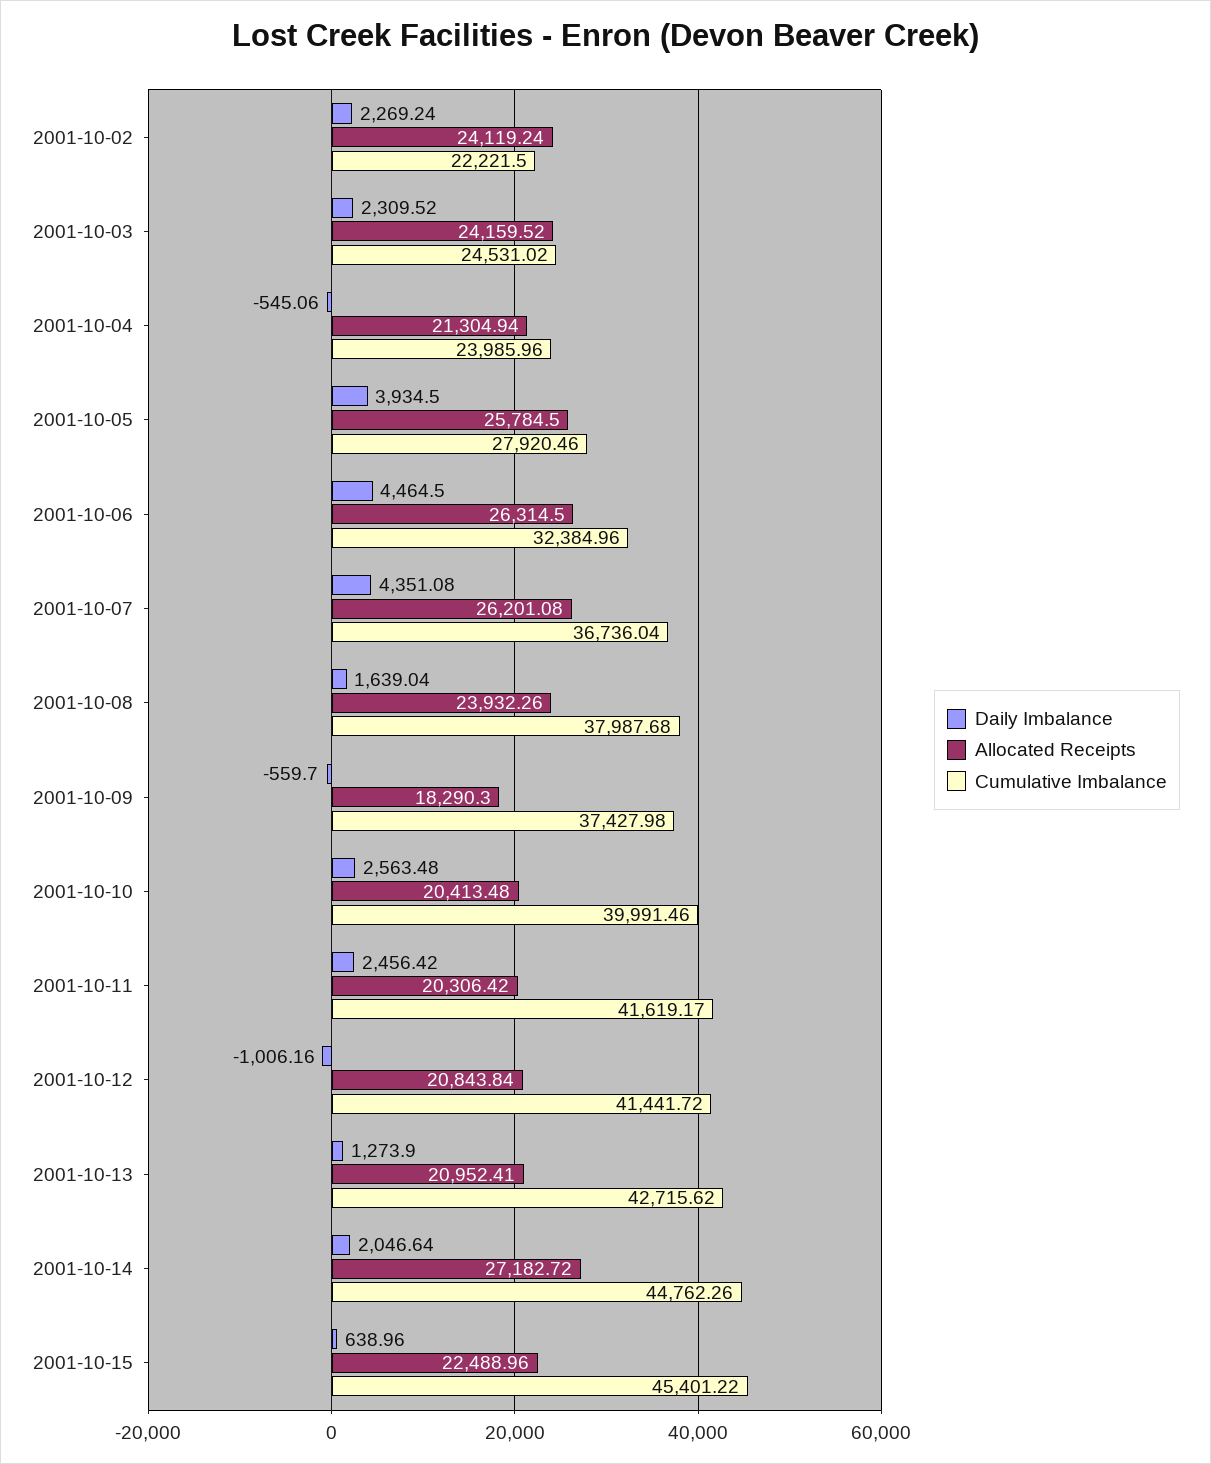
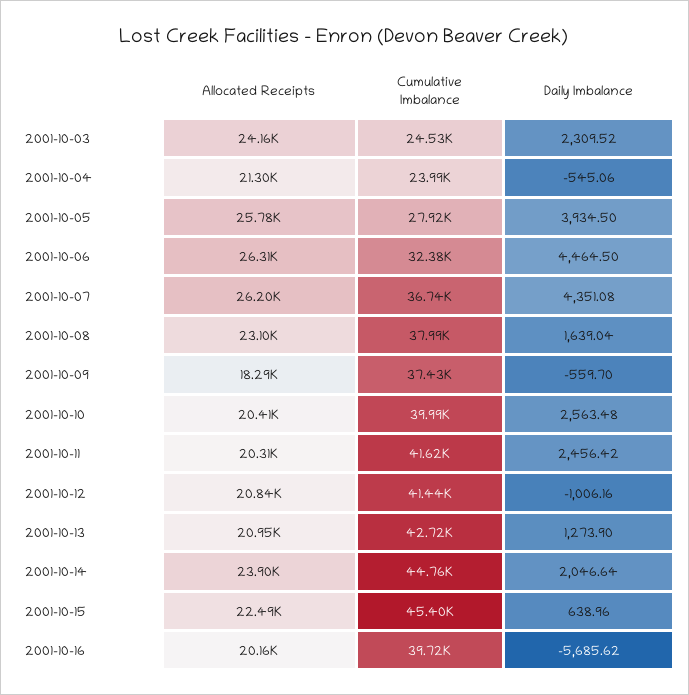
Daily Imbalance, 2001-10-02: 2269.24 -> none
Allocated Receipts, 2001-10-02: 24119.24 -> none
Cumulative Imbalance, 2001-10-02: 22221.5 -> none
Allocated Receipts, 2001-10-08: 23932.26 -> 23100
Allocated Receipts, 2001-10-14: 27182.72 -> 23900
Allocated Receipts, 2001-10-16: none -> 20160
Cumulative Imbalance, 2001-10-16: none -> 39720
Daily Imbalance, 2001-10-16: none -> -5685.62

